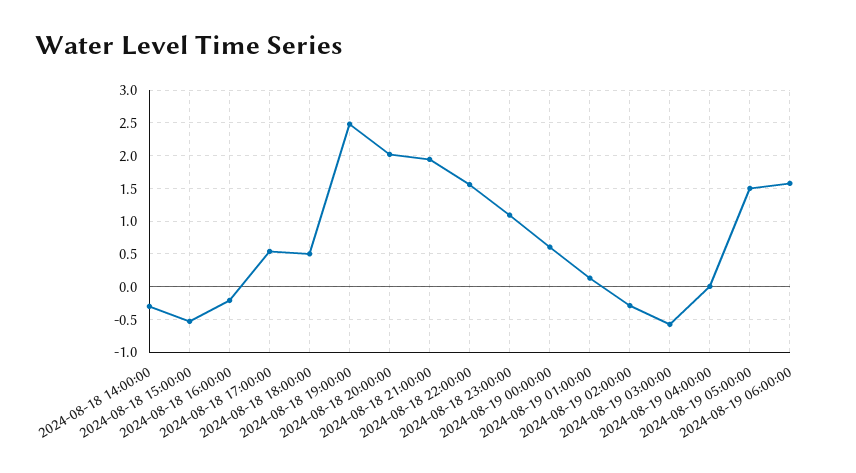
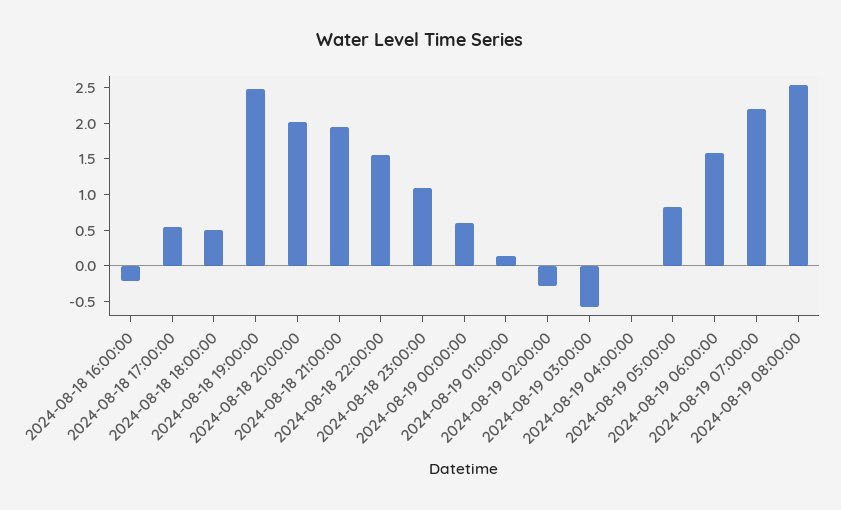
2024-08-18 14:00:00: -0.3 -> none
2024-08-18 15:00:00: -0.5 -> none
2024-08-19 05:00:00: 1.5 -> 0.75
2024-08-19 07:00:00: none -> 2.25
2024-08-19 08:00:00: none -> 2.5

